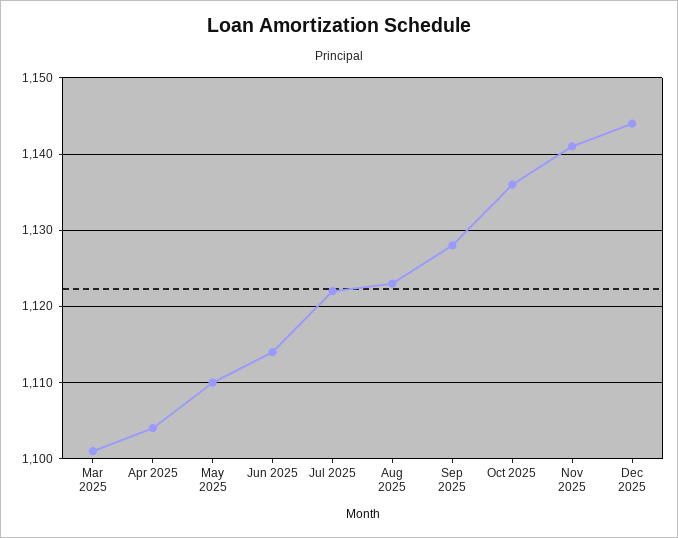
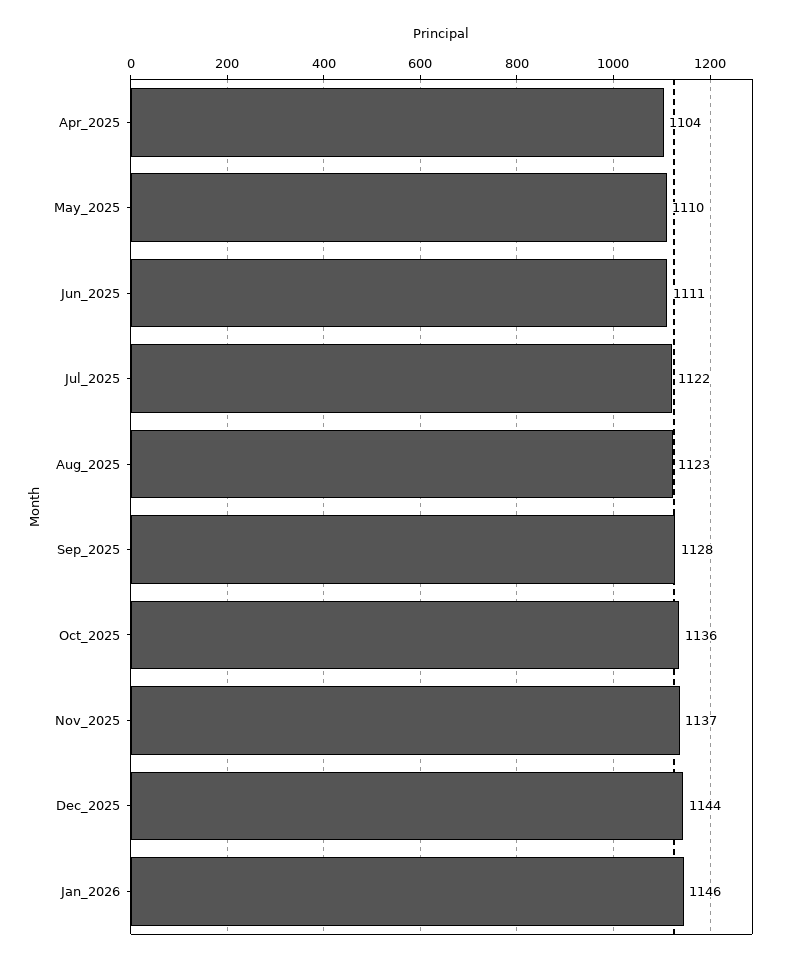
Mar 2025: 1101 -> none
Jun 2025: 1114 -> 1111
Nov 2025: 1141 -> 1137
Jan_2026: none -> 1146

